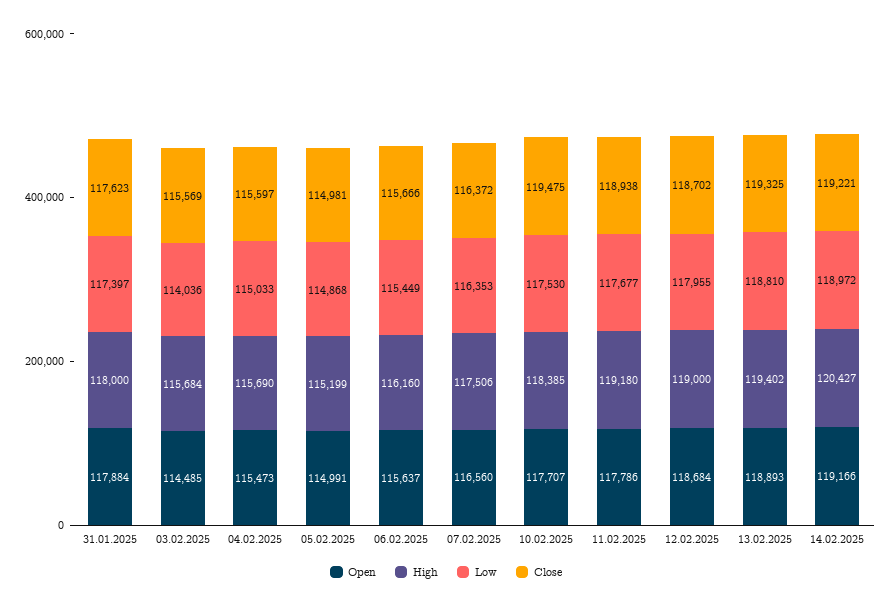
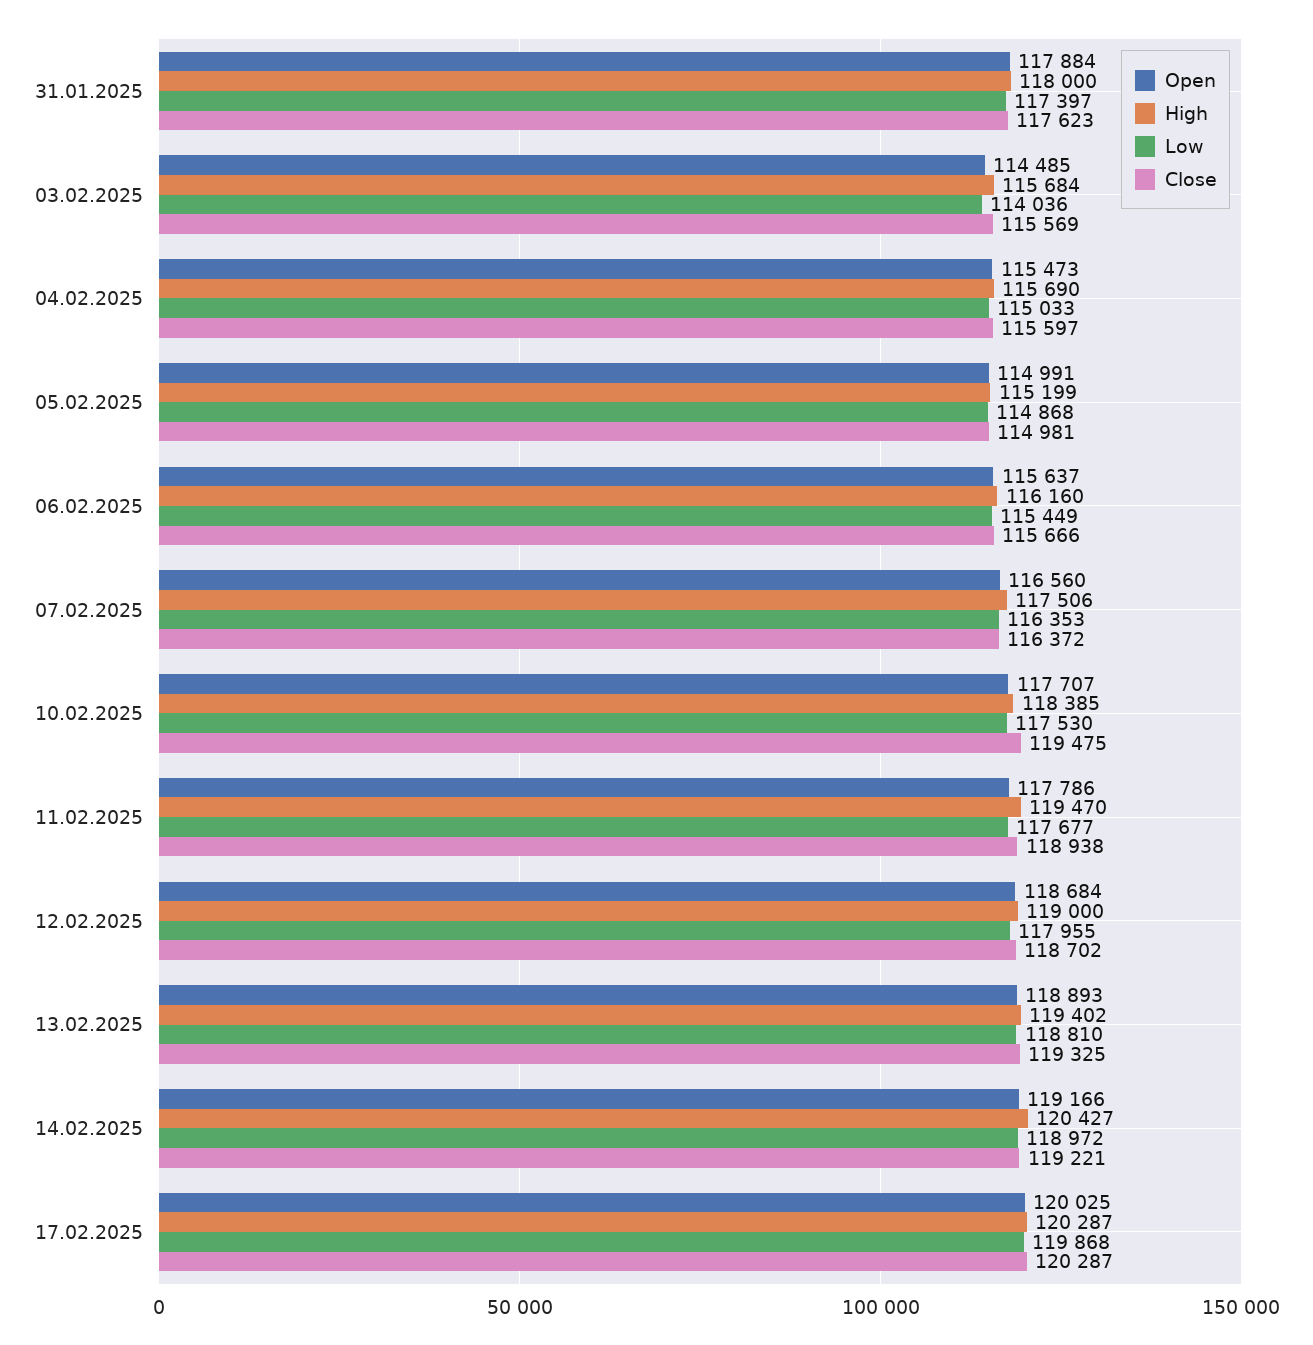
High, 11.02.2025: 119180 -> 119470
Open, 17.02.2025: none -> 120025
High, 17.02.2025: none -> 120287
Low, 17.02.2025: none -> 119868
Close, 17.02.2025: none -> 120287

